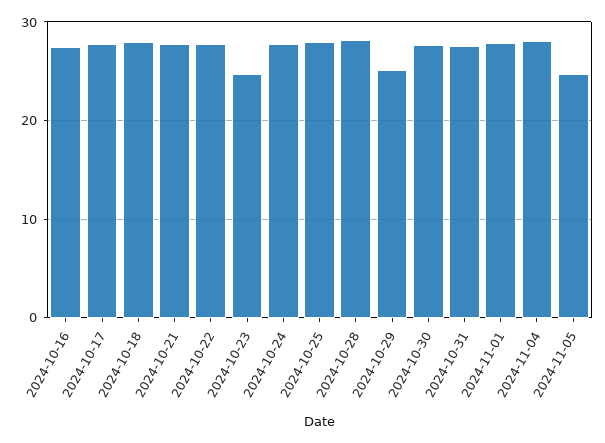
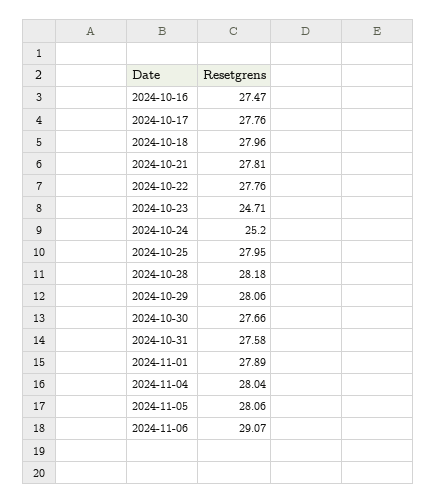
2024-10-24: 28 -> 25.2
2024-10-29: 25 -> 28.06
2024-11-05: 25 -> 28.06
2024-11-06: none -> 29.07

